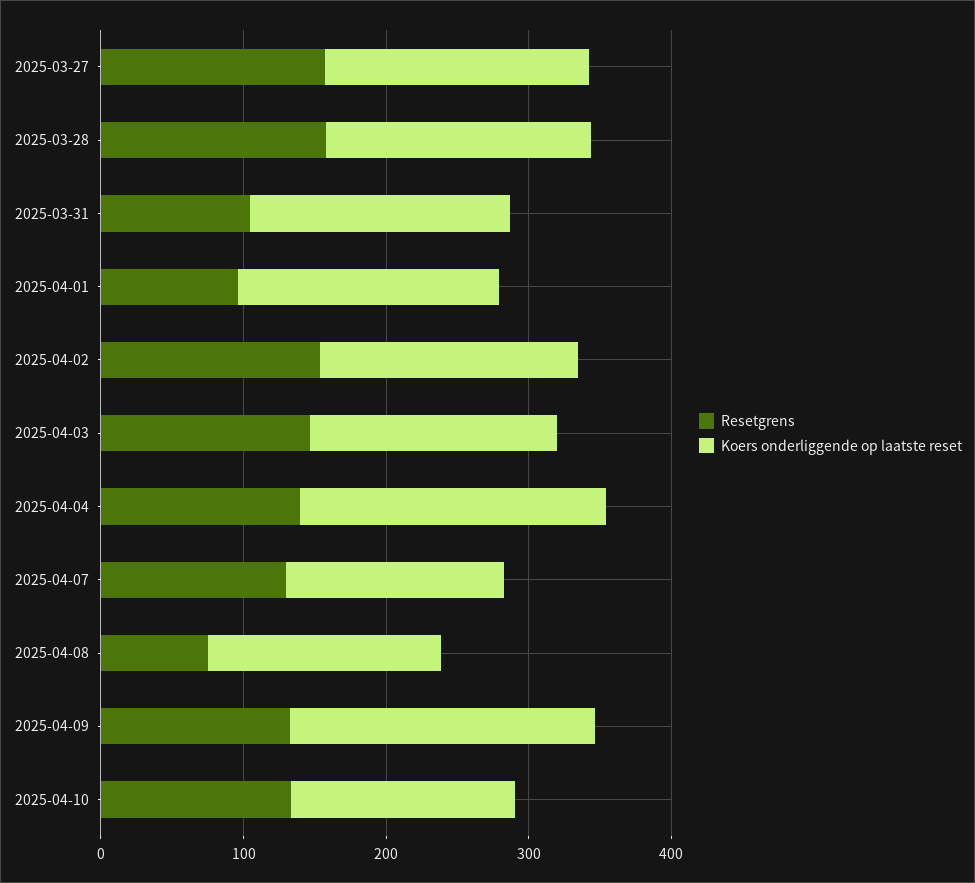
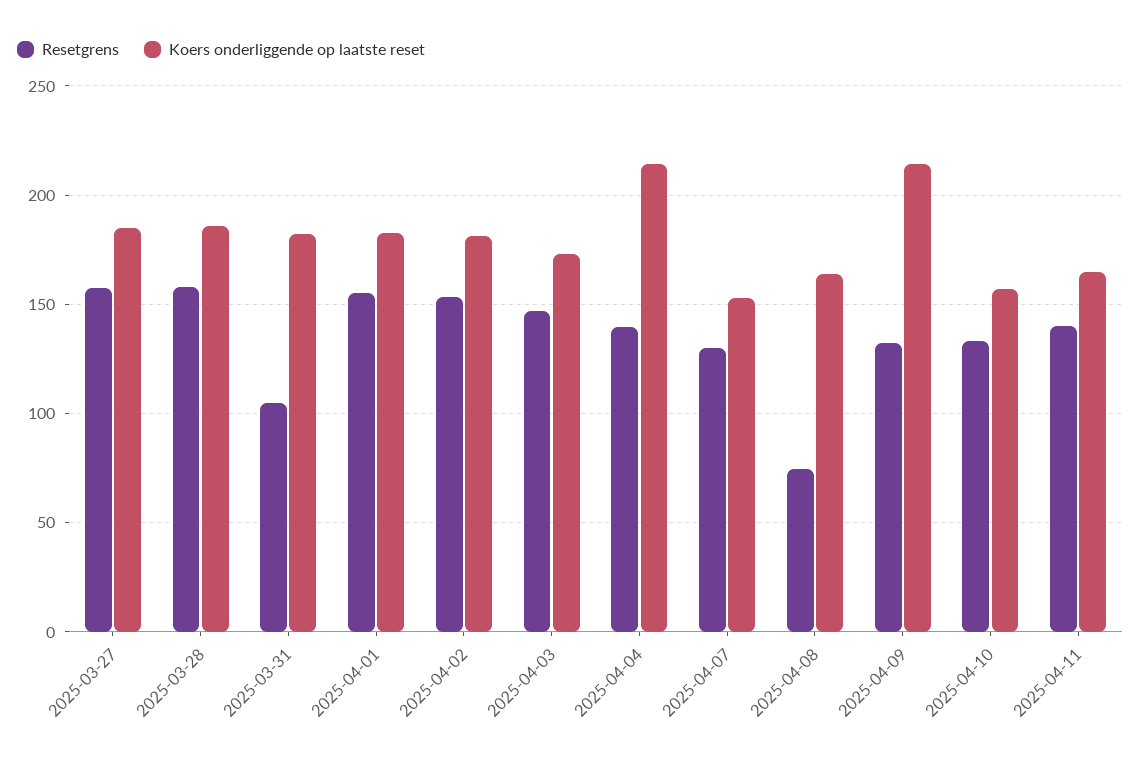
Resetgrens, 2025-04-01: 100 -> 155
Resetgrens, 2025-04-11: none -> 140
Koers onderliggende op laatste reset, 2025-04-11: none -> 165

